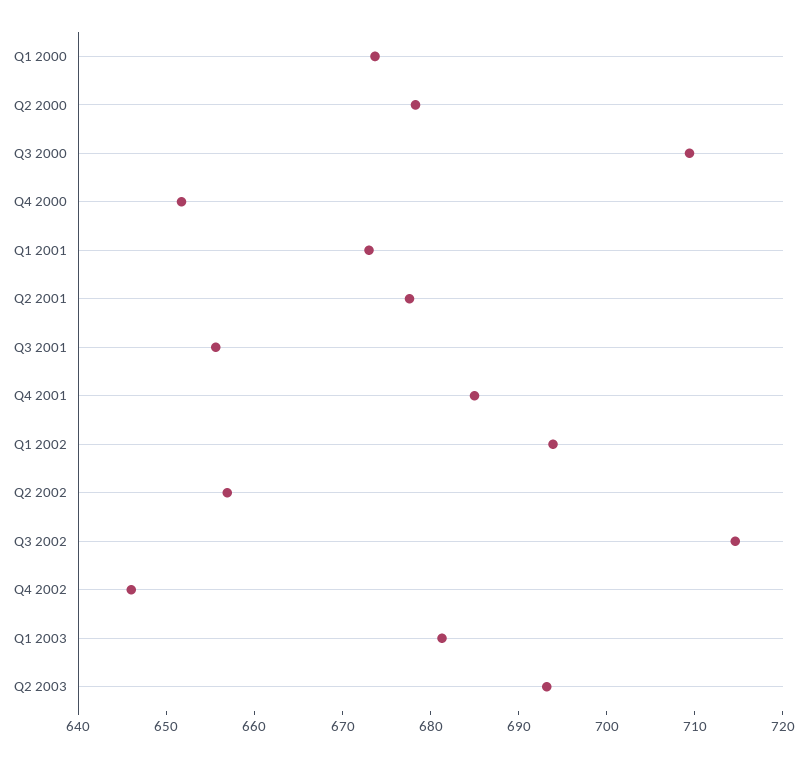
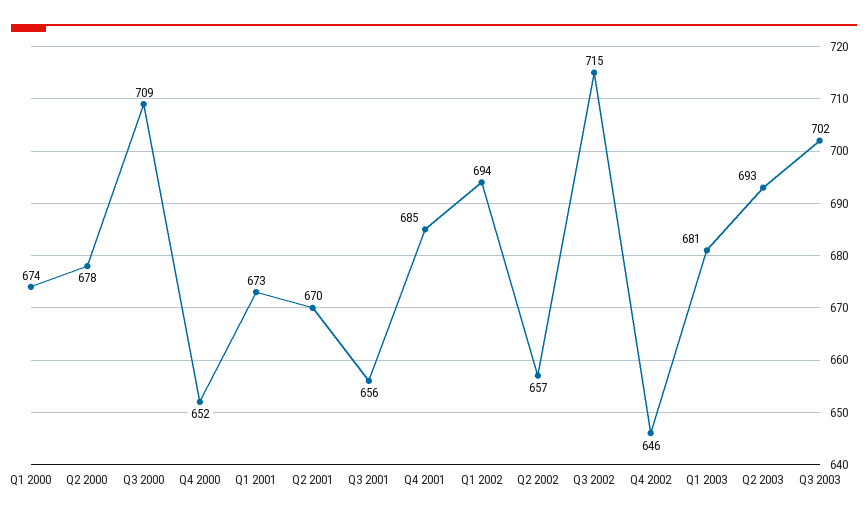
Q2 2001: 678 -> 670
Q3 2003: none -> 702

